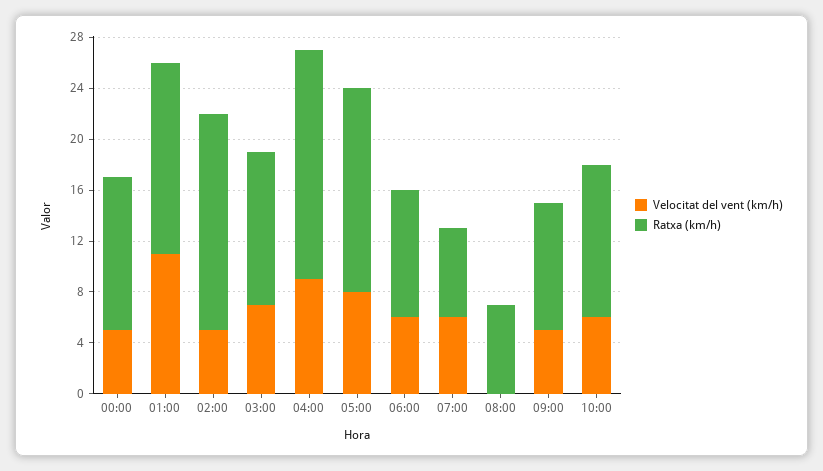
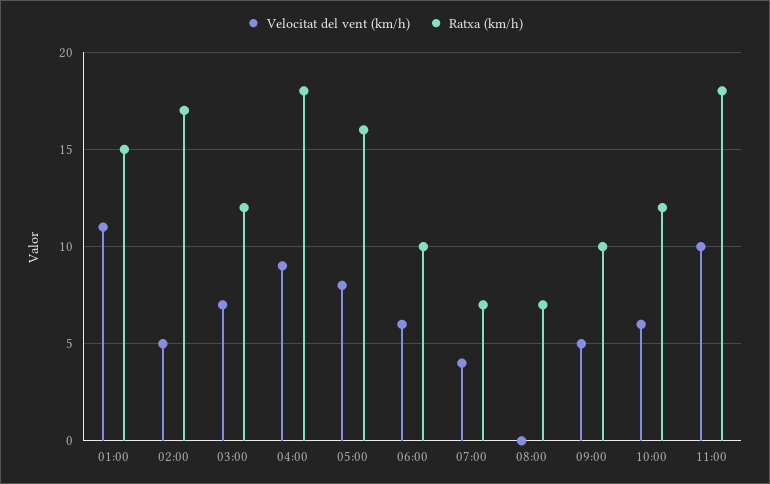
Velocitat del vent (km/h), 00:00: 5 -> none
Ratxa (km/h), 00:00: 12 -> none
Velocitat del vent (km/h), 07:00: 6 -> 4
Velocitat del vent (km/h), 11:00: none -> 10
Ratxa (km/h), 11:00: none -> 18

